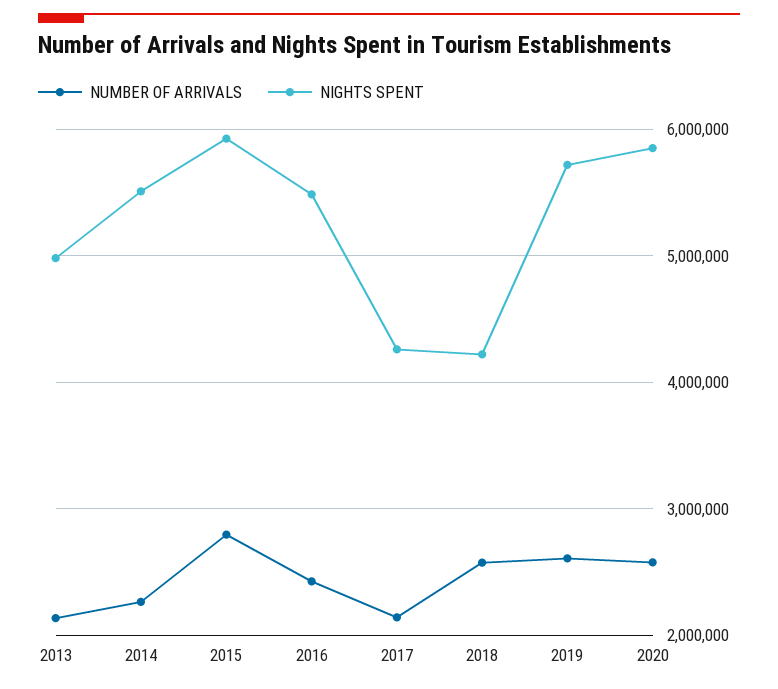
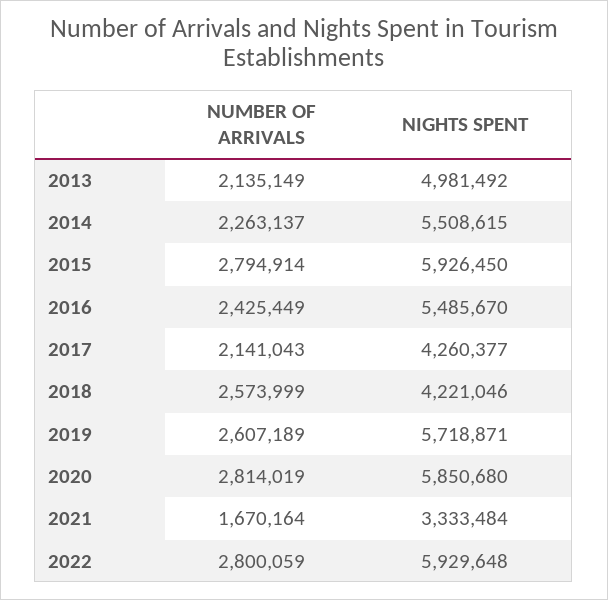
NUMBER OF ARRIVALS, 2020: 2600000 -> 2814019
NUMBER OF ARRIVALS, 2021: none -> 1670164
NIGHTS SPENT, 2021: none -> 3333484
NUMBER OF ARRIVALS, 2022: none -> 2800059
NIGHTS SPENT, 2022: none -> 5929648

